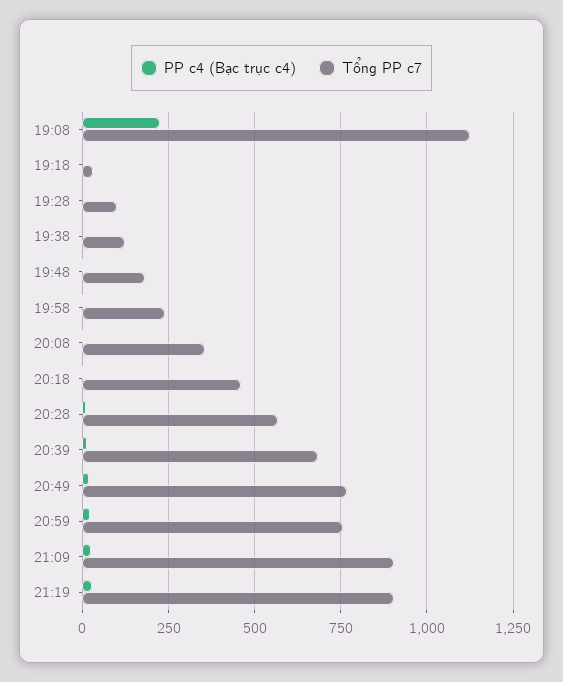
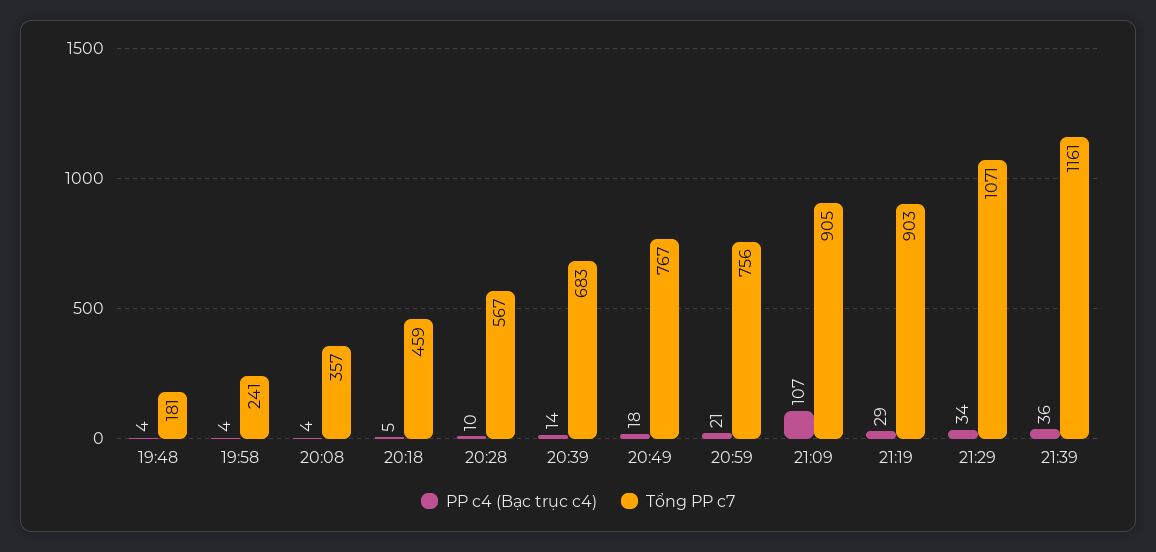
PP c4 (Bạc trục c4), 19:08: 225 -> none
Tổng PP c7, 19:08: 1125 -> none
PP c4 (Bạc trục c4), 19:18: 0 -> none
Tổng PP c7, 19:18: 25 -> none
PP c4 (Bạc trục c4), 19:28: 0 -> none
Tổng PP c7, 19:28: 100 -> none
PP c4 (Bạc trục c4), 19:38: 0 -> none
Tổng PP c7, 19:38: 125 -> none
PP c4 (Bạc trục c4), 21:09: 25 -> 107
PP c4 (Bạc trục c4), 21:29: none -> 34
Tổng PP c7, 21:29: none -> 1071
PP c4 (Bạc trục c4), 21:39: none -> 36
Tổng PP c7, 21:39: none -> 1161

